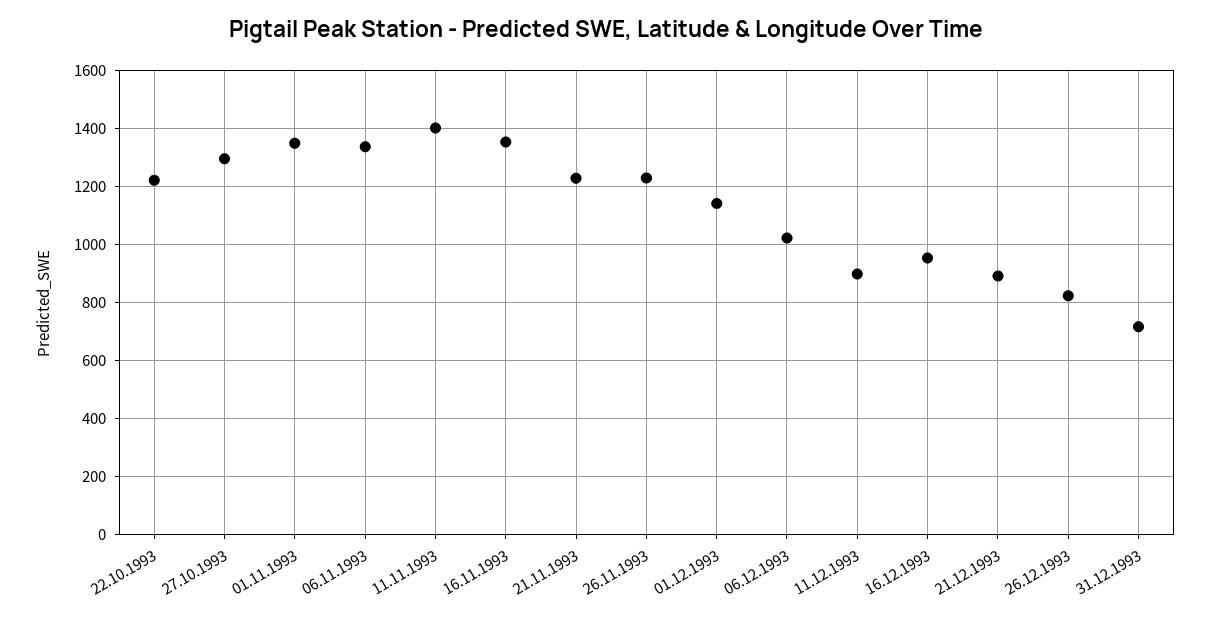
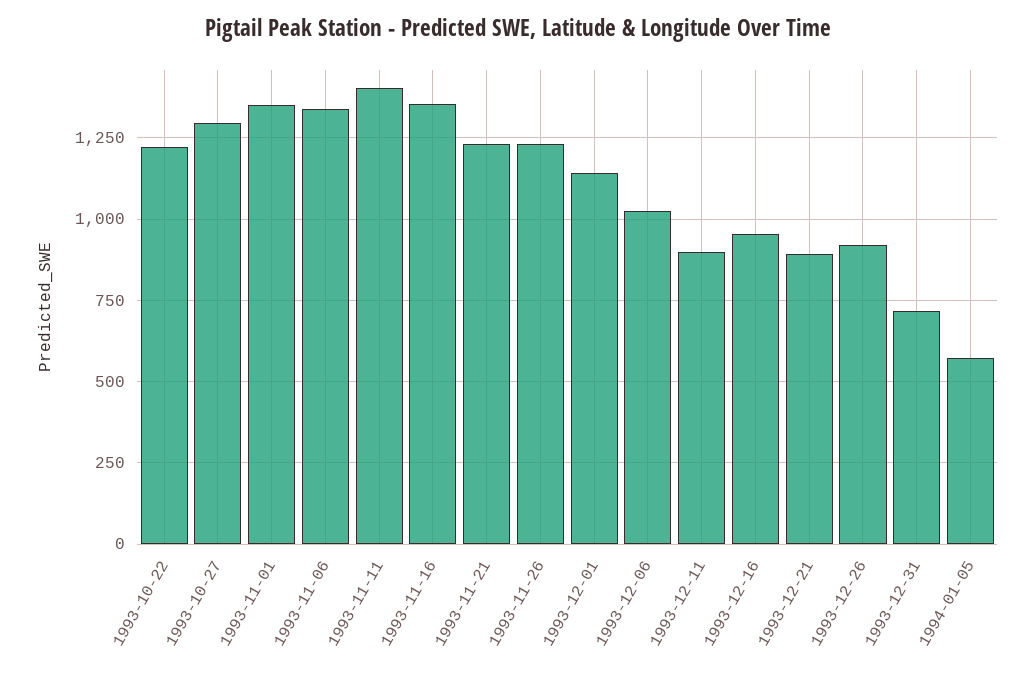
26.12.1993: 825 -> 925
1994-01-05: none -> 575

